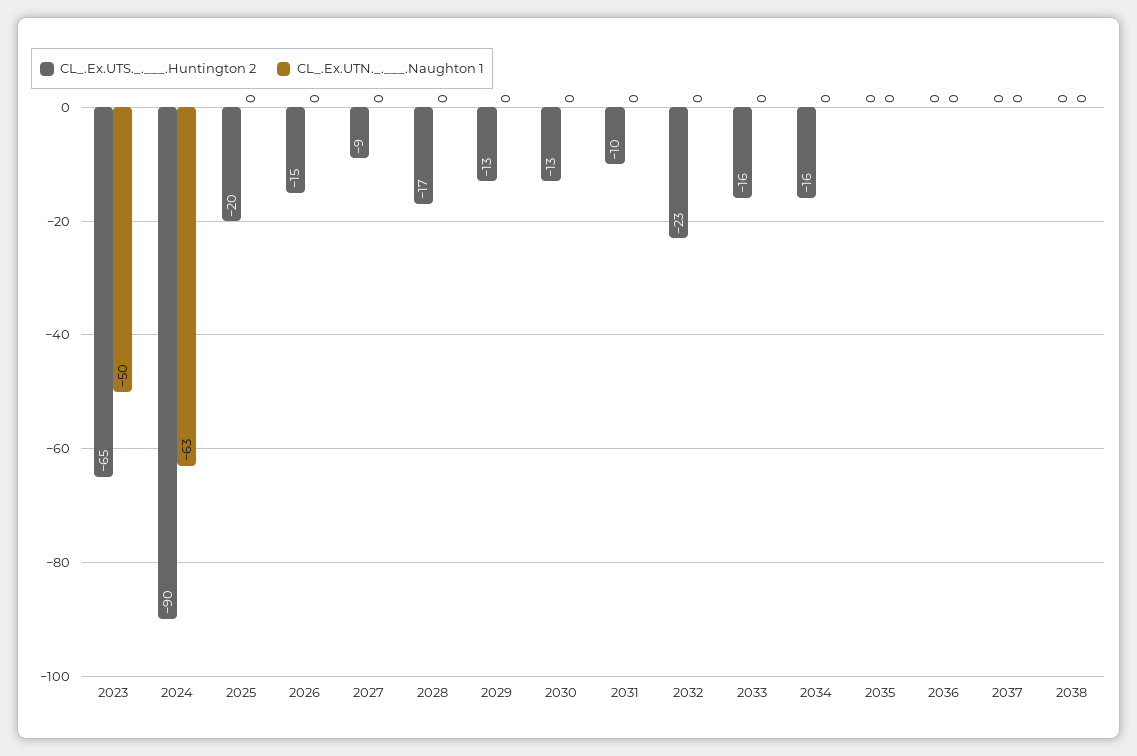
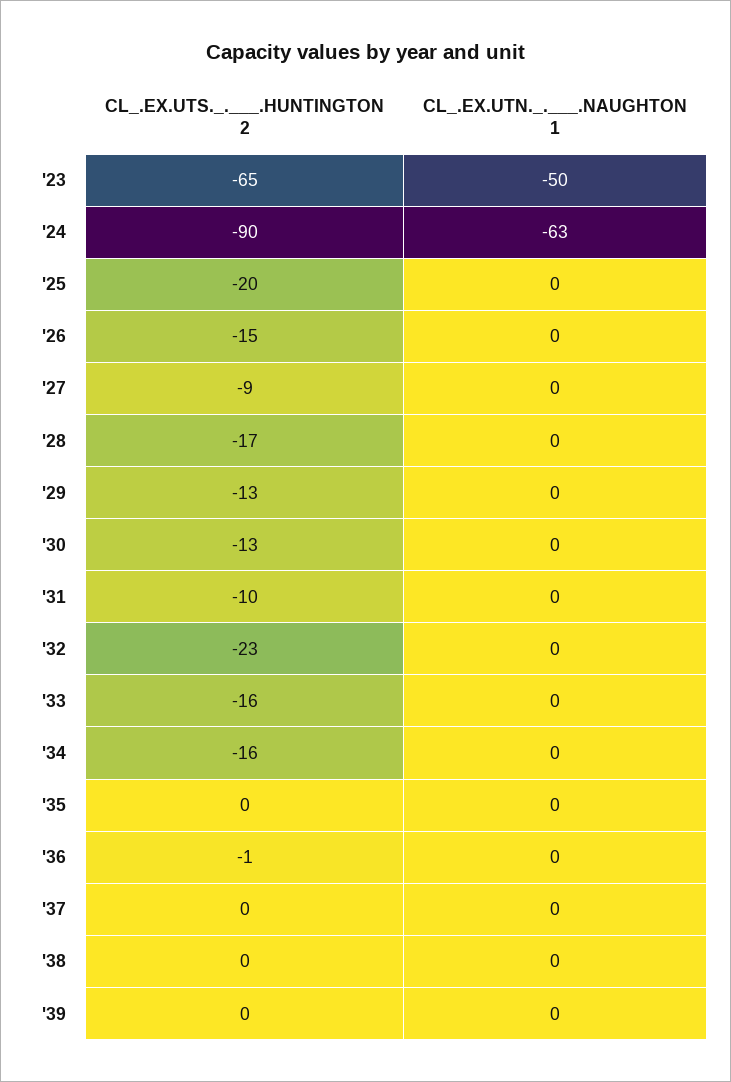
CL_.Ex.UTS._.___.Huntington 2, 2036: 0 -> -1
CL_.Ex.UTS._.___.Huntington 2, '39: none -> 0
CL_.Ex.UTN._.___.Naughton 1, '39: none -> 0

